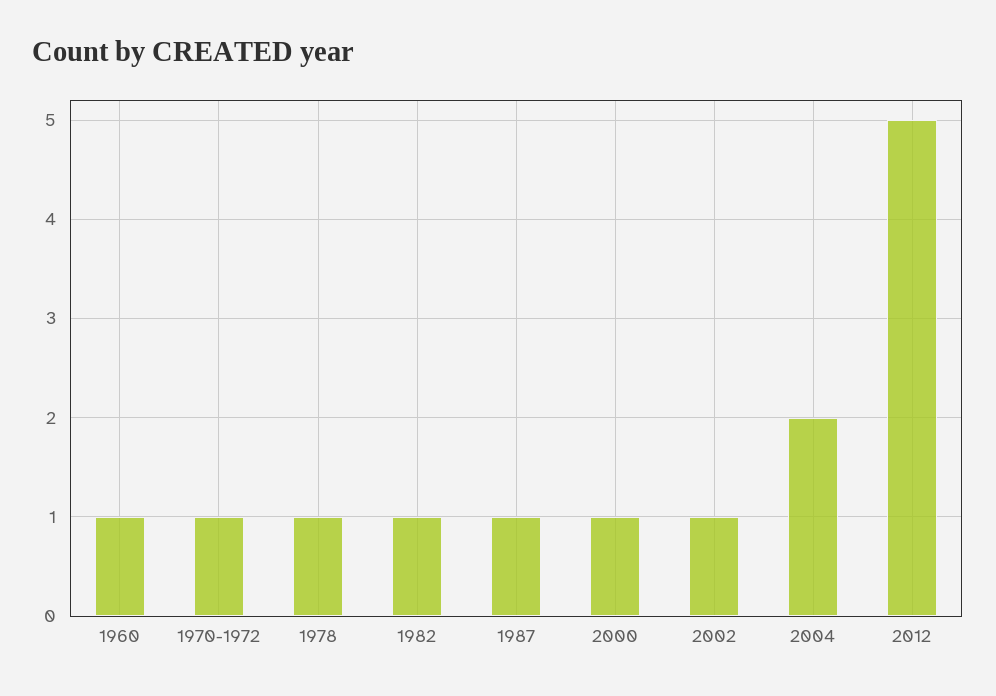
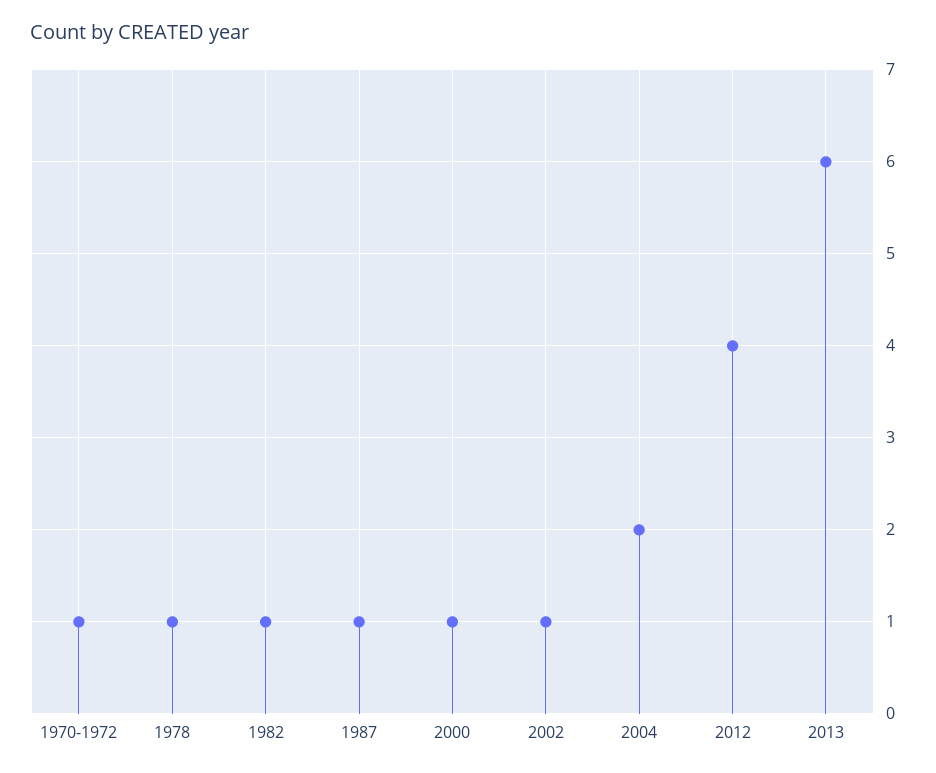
1960: 1 -> none
2012: 5 -> 4
2013: none -> 6

